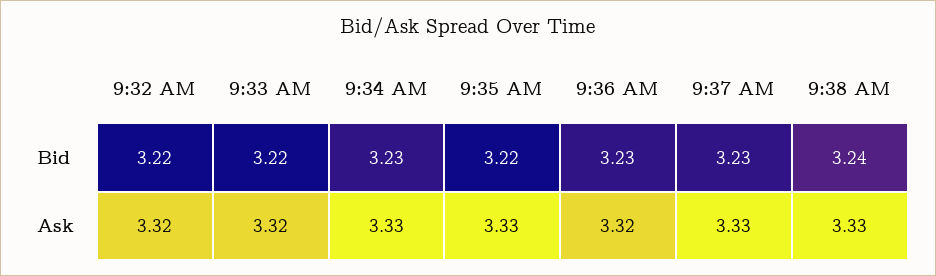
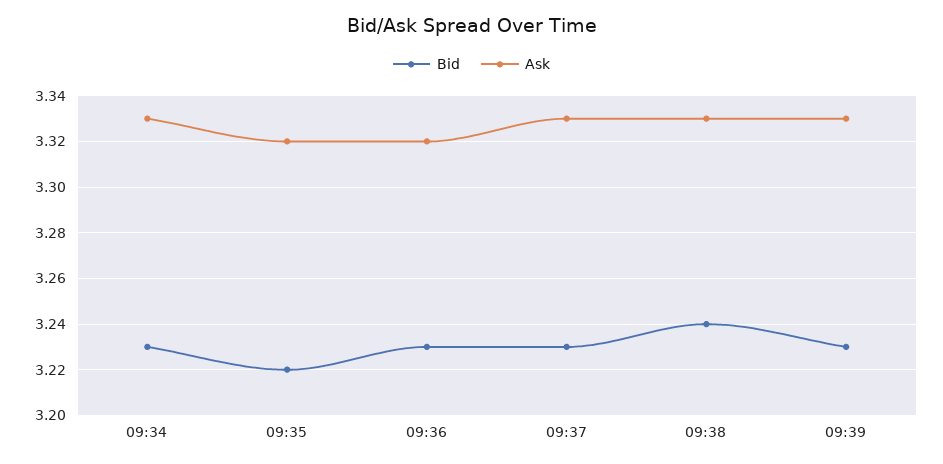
Bid, 9:32 AM: 3.22 -> none
Bid, 9:33 AM: 3.22 -> none
Ask, 9:32 AM: 3.32 -> none
Ask, 9:33 AM: 3.32 -> none
Ask, 9:35 AM: 3.33 -> 3.32
Bid, 09:39: none -> 3.23
Ask, 09:39: none -> 3.33

